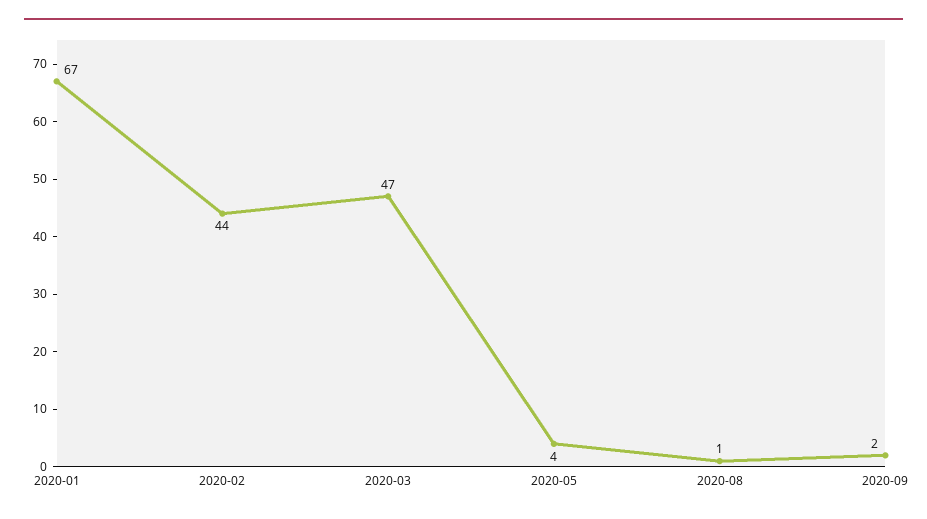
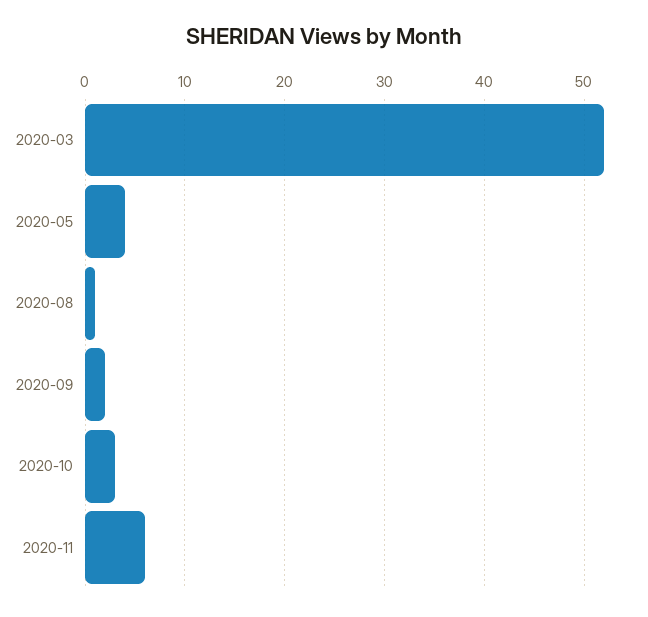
2020-01: 67 -> none
2020-02: 44 -> none
2020-03: 47 -> 52
2020-10: none -> 3
2020-11: none -> 6

